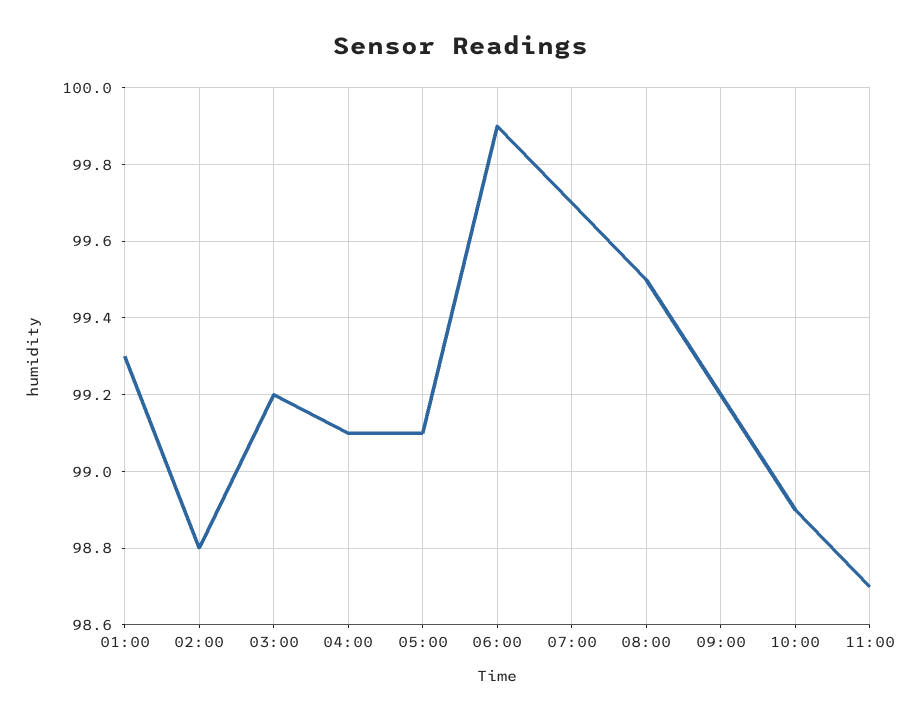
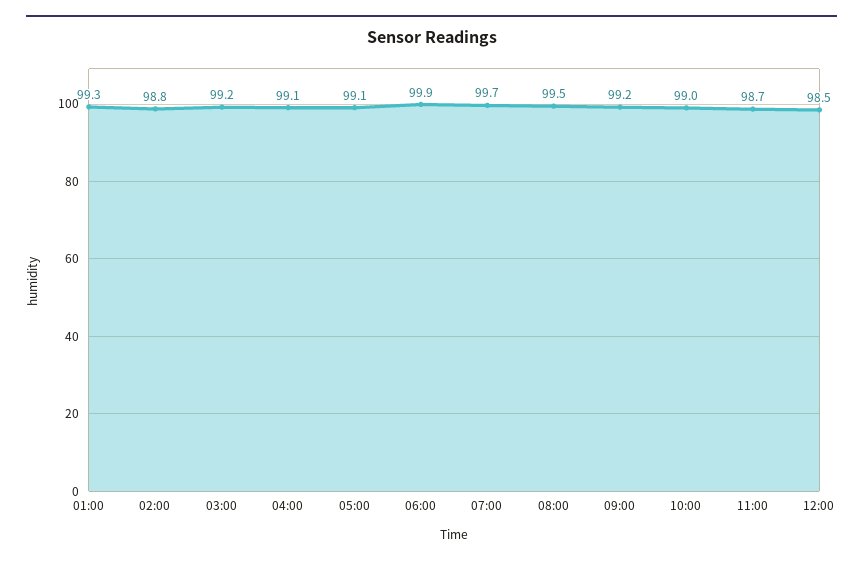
10:00: 98.9 -> 99
12:00: none -> 98.5

